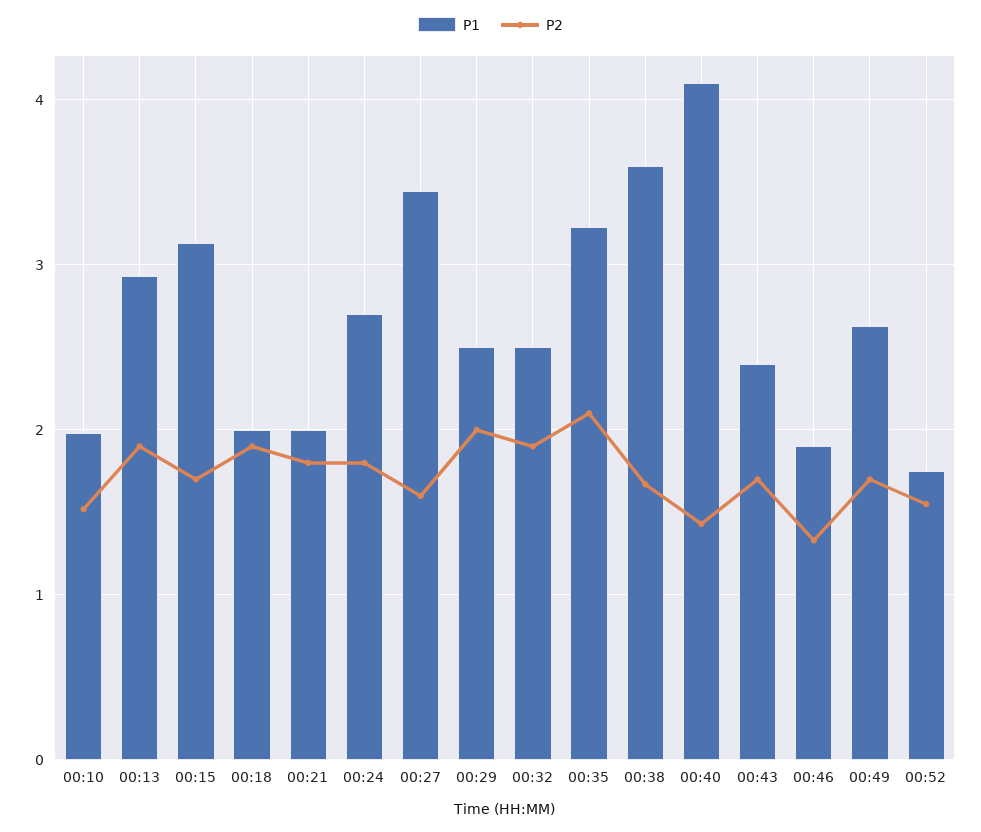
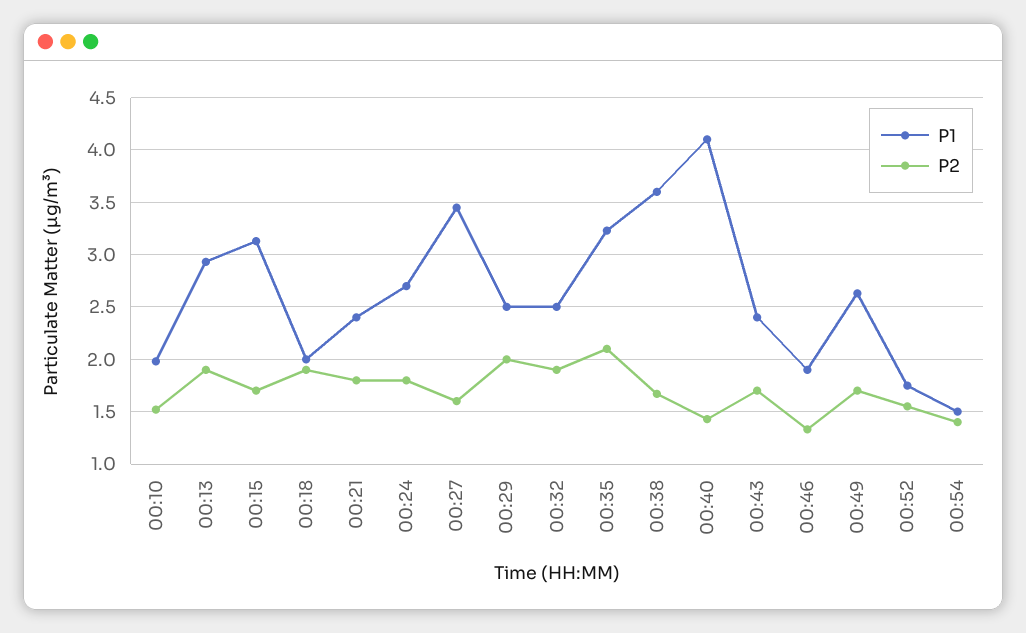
P1, 00:21: 2 -> 2.4
P1, 00:54: none -> 1.5
P2, 00:54: none -> 1.4

